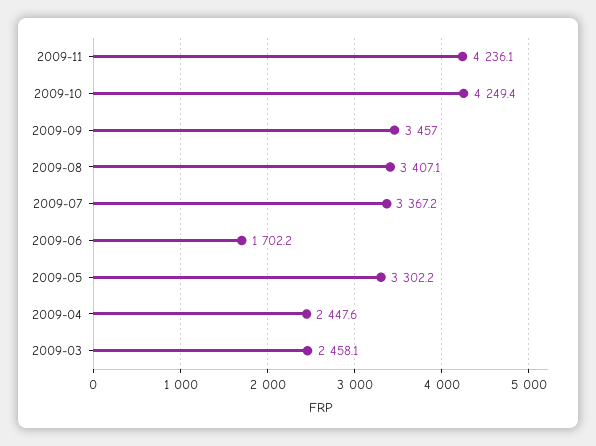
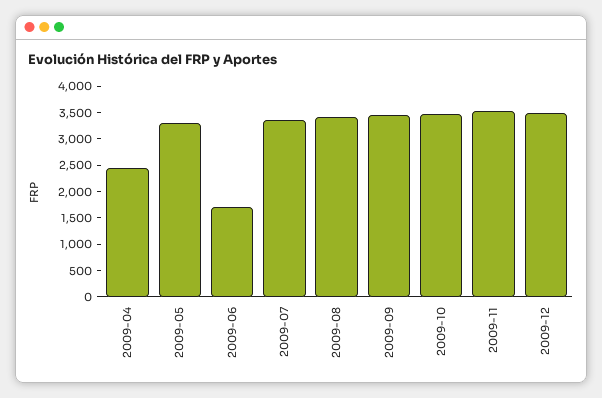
2009-11: 4236.1 -> 3500
2009-10: 4249.4 -> 3500
2009-03: 2458.1 -> none
2009-12: none -> 3500

